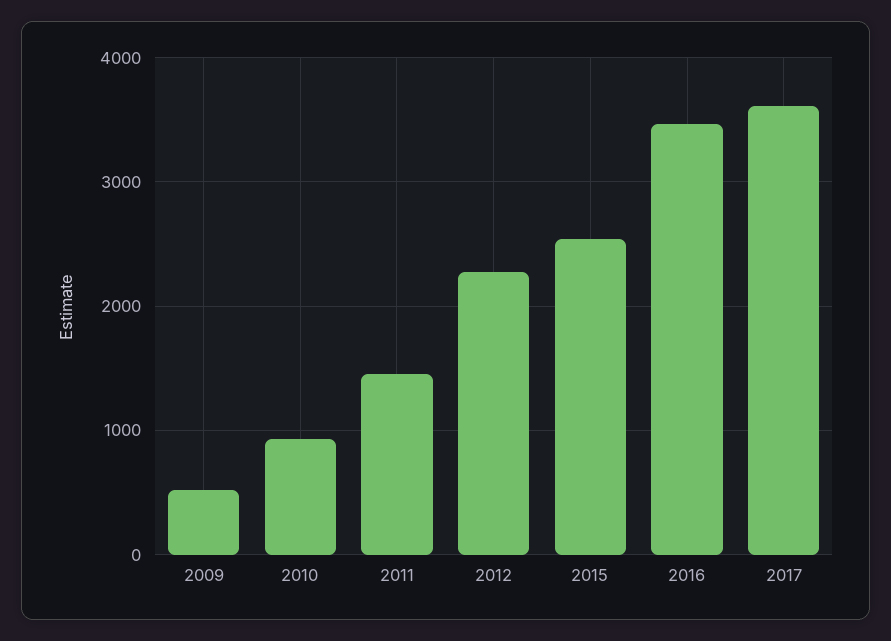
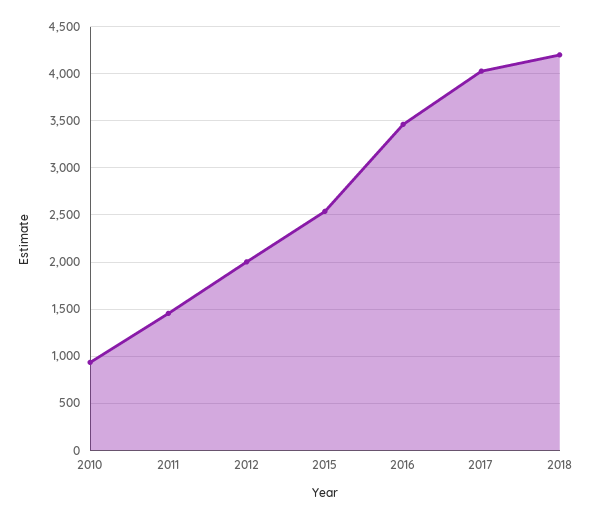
2009: 500 -> none
2012: 2300 -> 2000
2017: 3600 -> 4000
2018: none -> 4200

